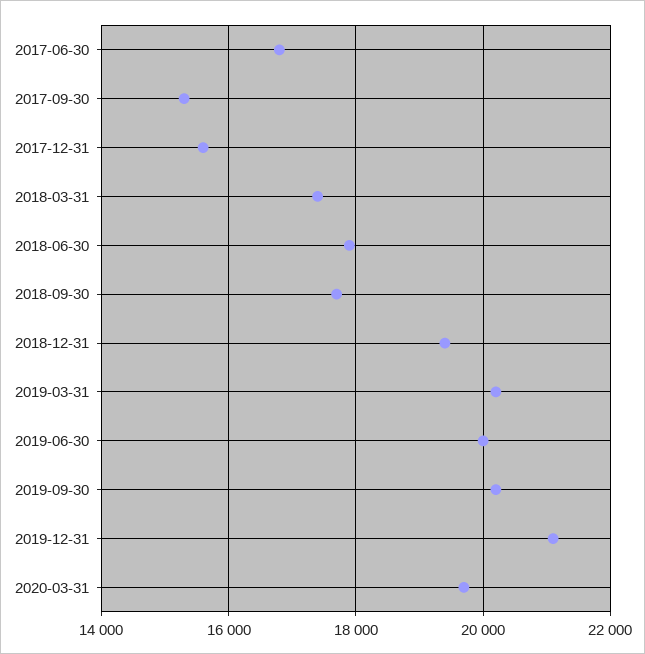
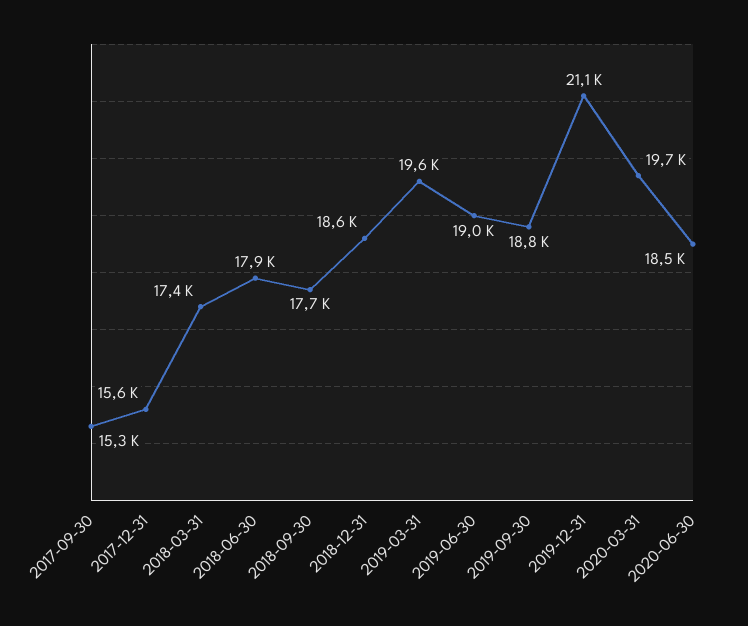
2017-06-30: 16800 -> none
2018-12-31: 19400 -> 18600
2019-03-31: 20200 -> 19600
2019-06-30: 20000 -> 19000
2019-09-30: 20200 -> 18800
2020-06-30: none -> 18500

